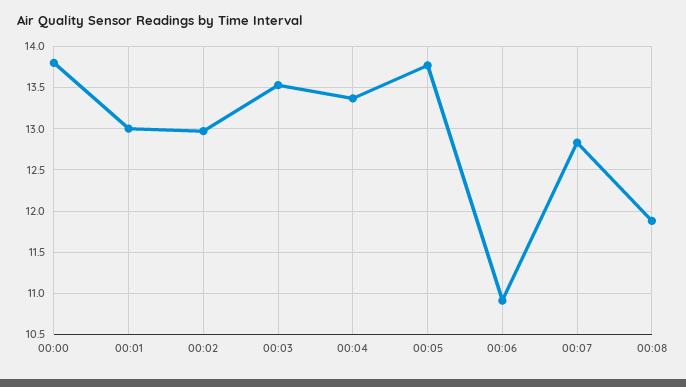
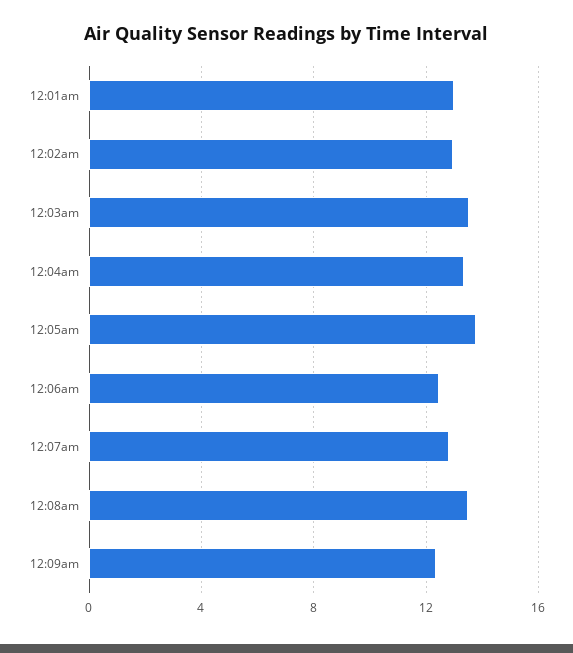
00:00: 13.8 -> none
00:06: 10.9 -> 12.5
00:08: 11.9 -> 13.5
12:09am: none -> 12.5

